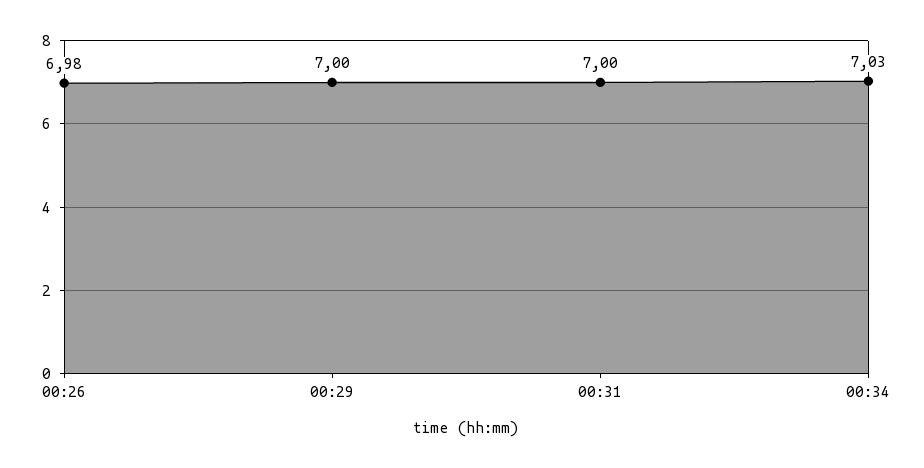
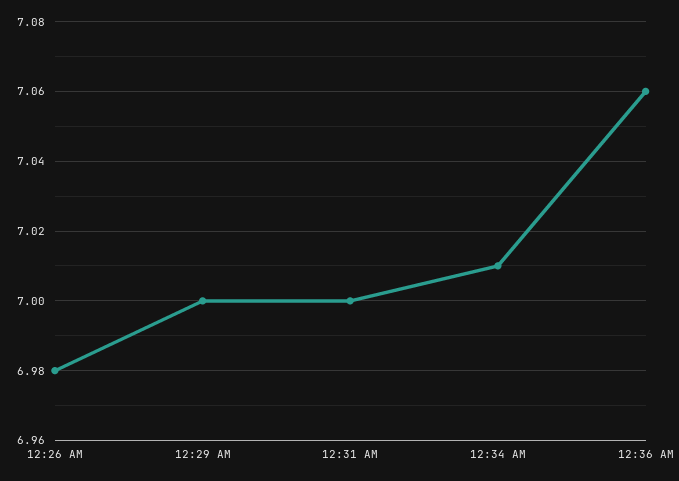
00:34: 7.03 -> 7.01
12:36 AM: none -> 7.06

